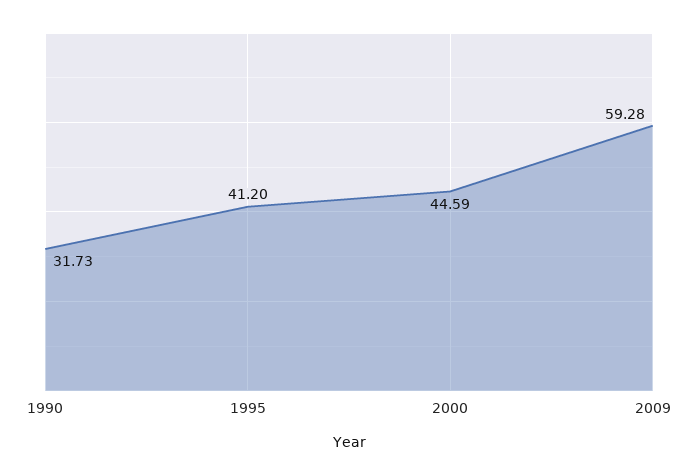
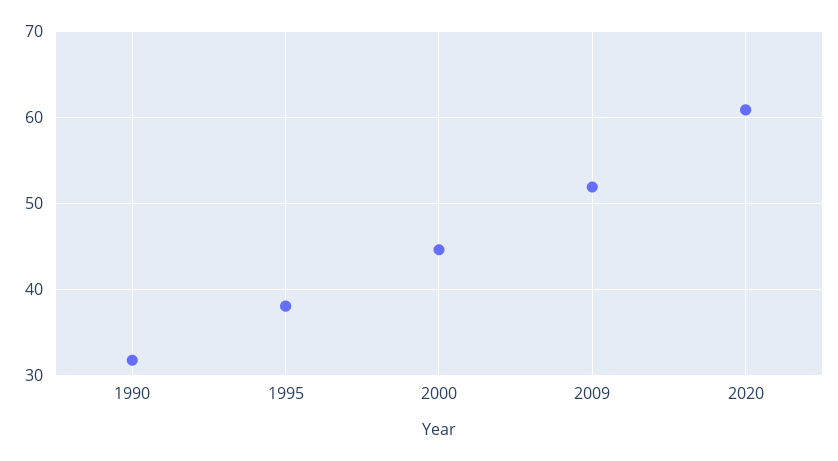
1995: 41.2 -> 38
2009: 59.28 -> 52
2020: none -> 61

